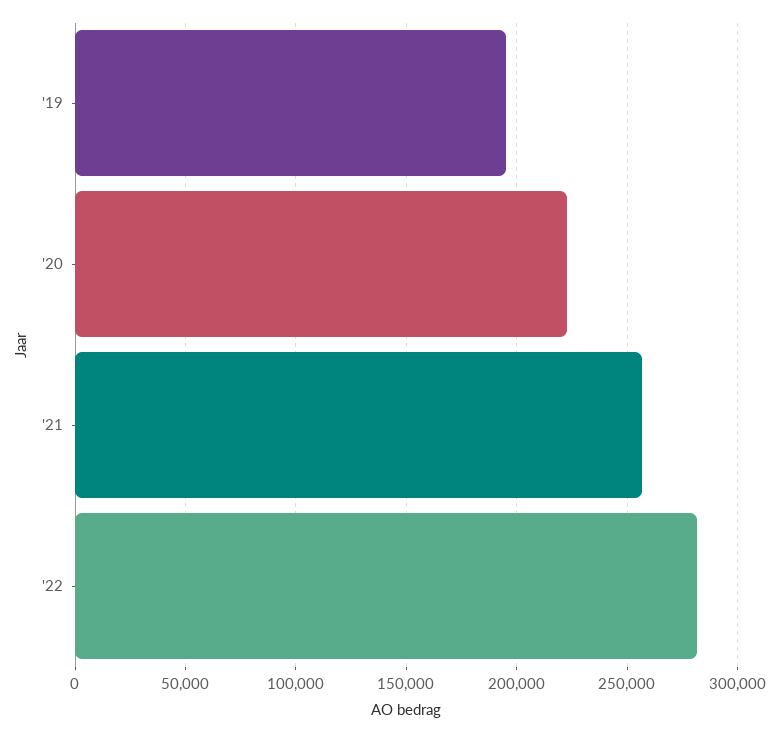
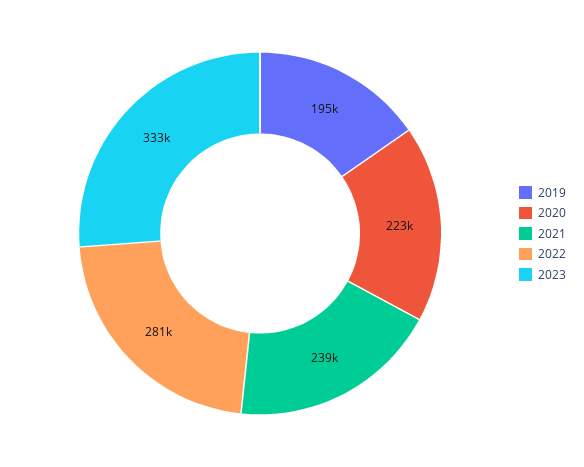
'21: 255000 -> 239000
2023: none -> 333000

